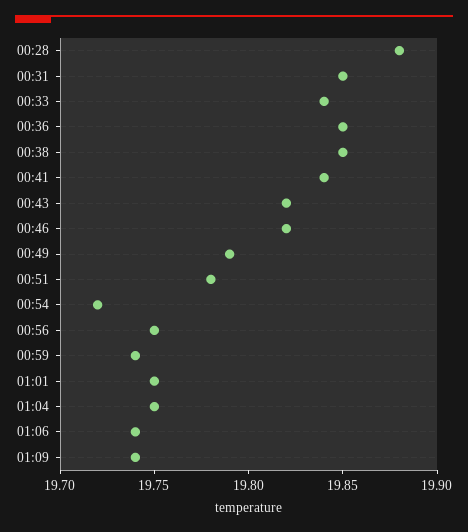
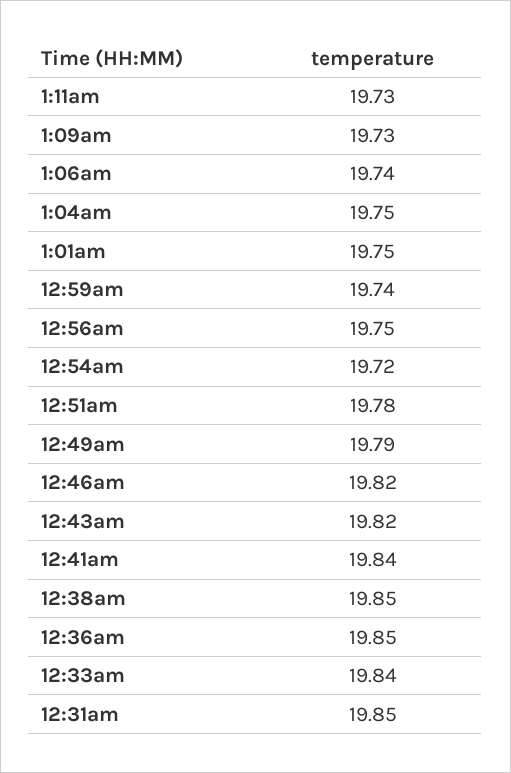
00:28: 19.88 -> none
01:09: 19.74 -> 19.73
1:11am: none -> 19.73

